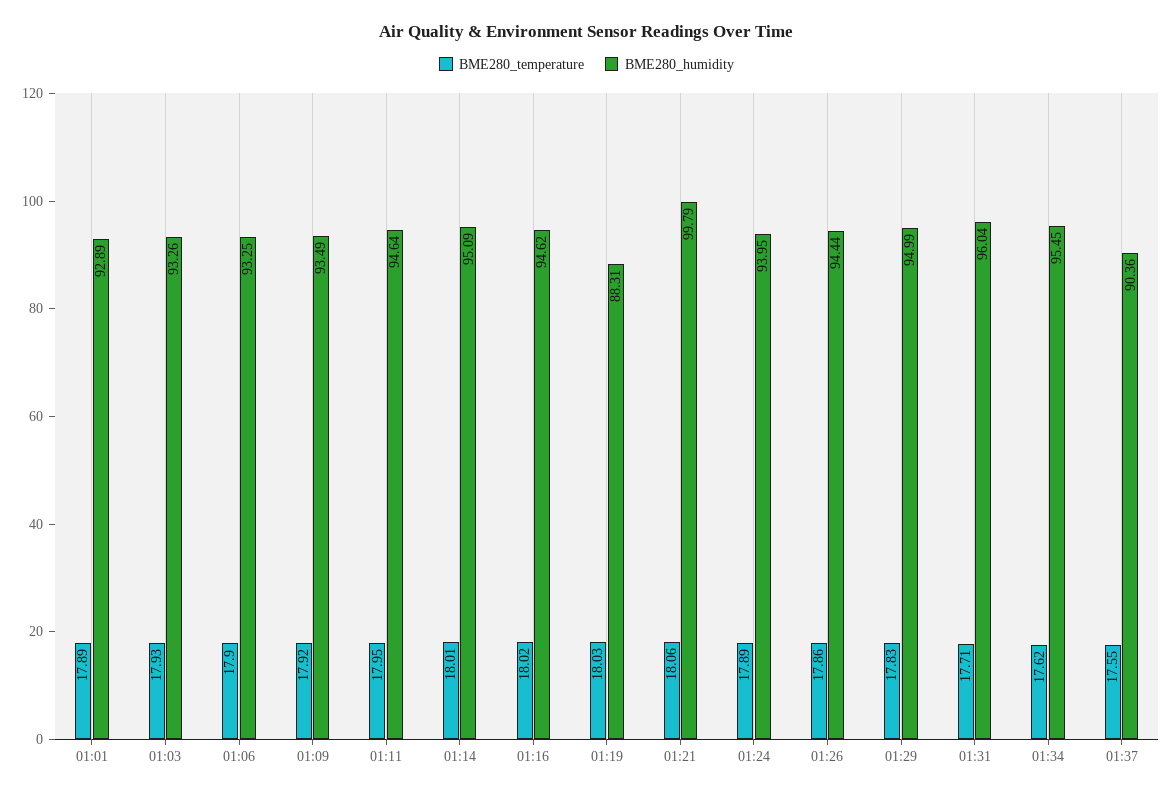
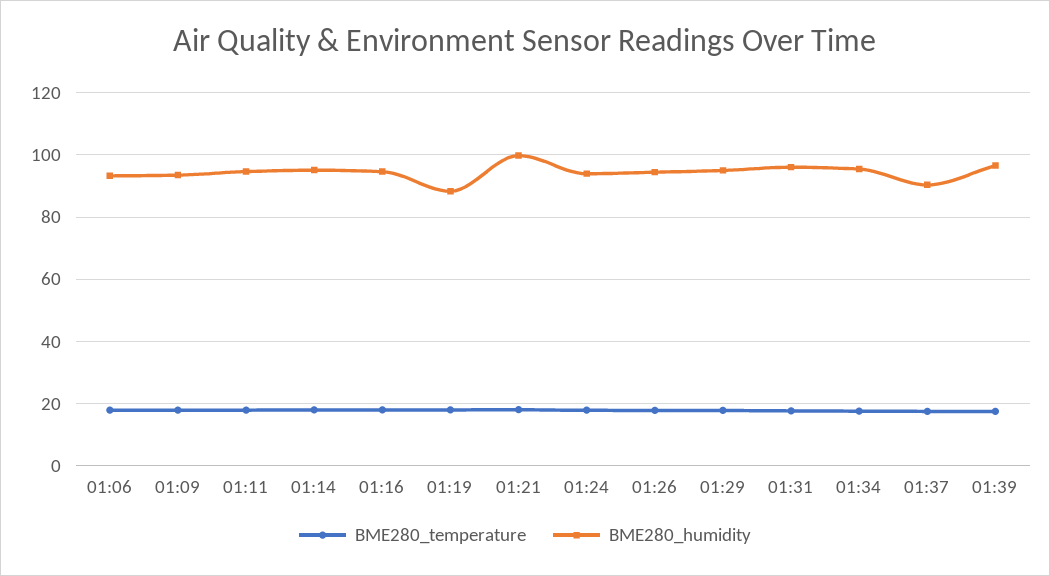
BME280_temperature, 01:01: 17.89 -> none
BME280_humidity, 01:01: 92.89 -> none
BME280_temperature, 01:03: 17.93 -> none
BME280_humidity, 01:03: 93.26 -> none
BME280_temperature, 01:39: none -> 18
BME280_humidity, 01:39: none -> 96

